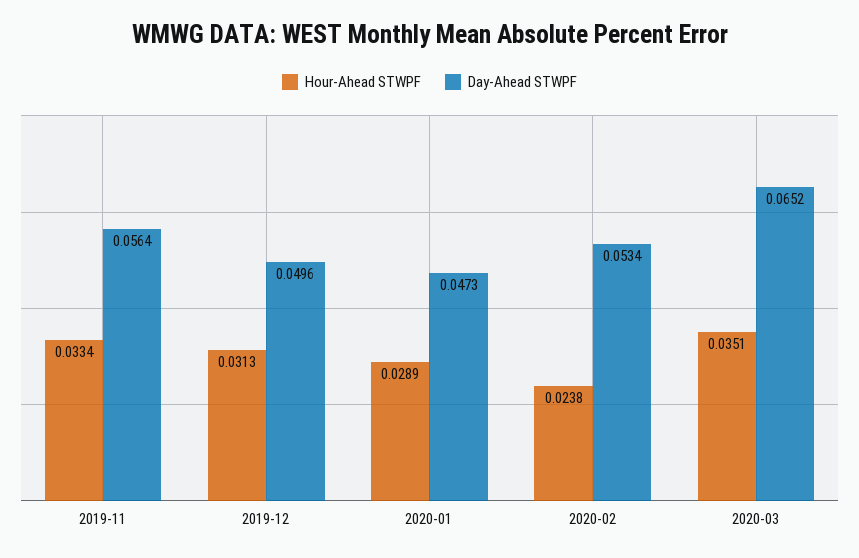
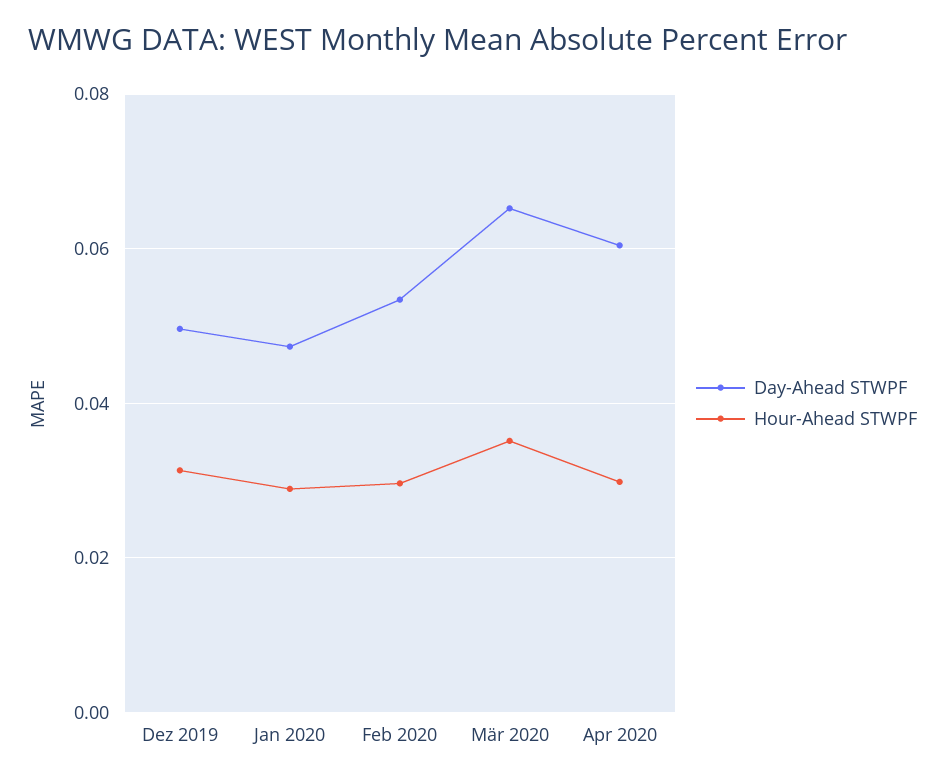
Hour-Ahead STWPF, 2019-11: 0.0334 -> none
Day-Ahead STWPF, 2019-11: 0.0564 -> none
Hour-Ahead STWPF, 2020-02: 0.0238 -> 0.03
Day-Ahead STWPF, Apr 2020: none -> 0.06
Hour-Ahead STWPF, Apr 2020: none -> 0.03

